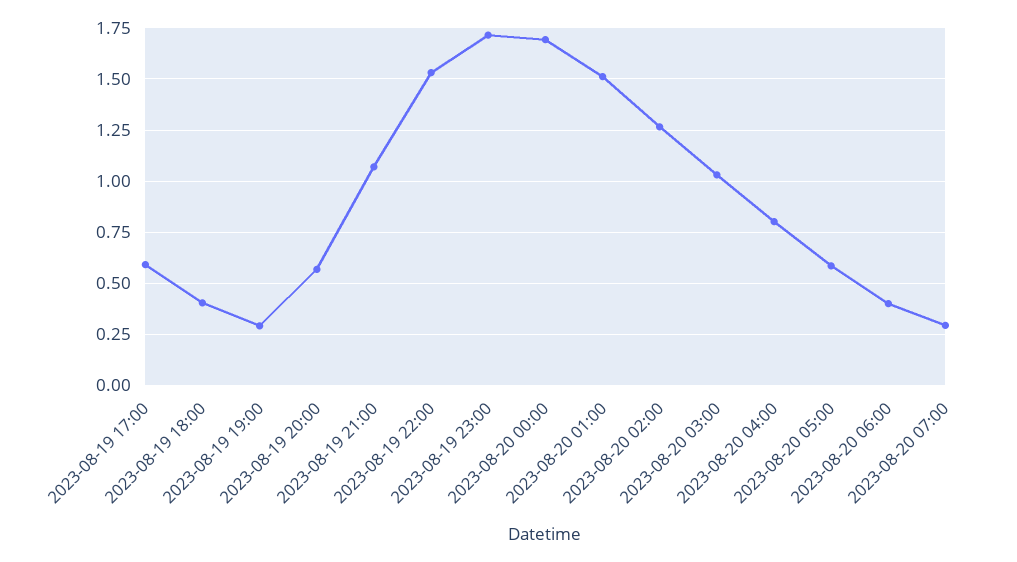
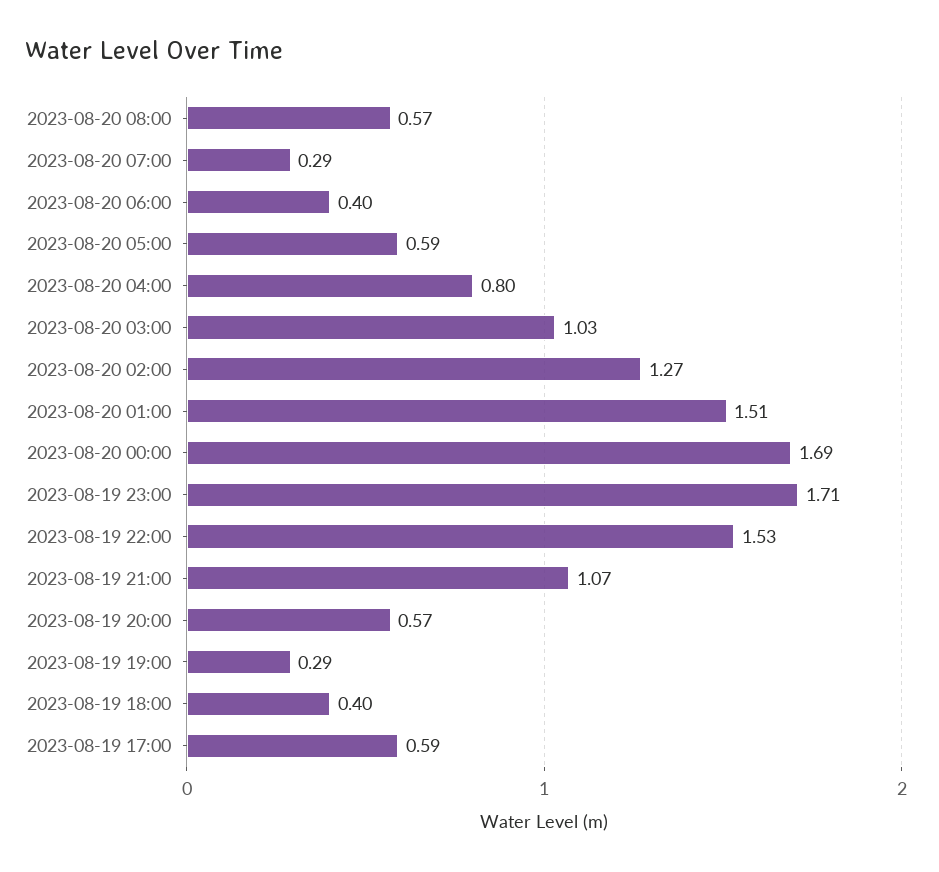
2023-08-20 08:00: none -> 0.57

